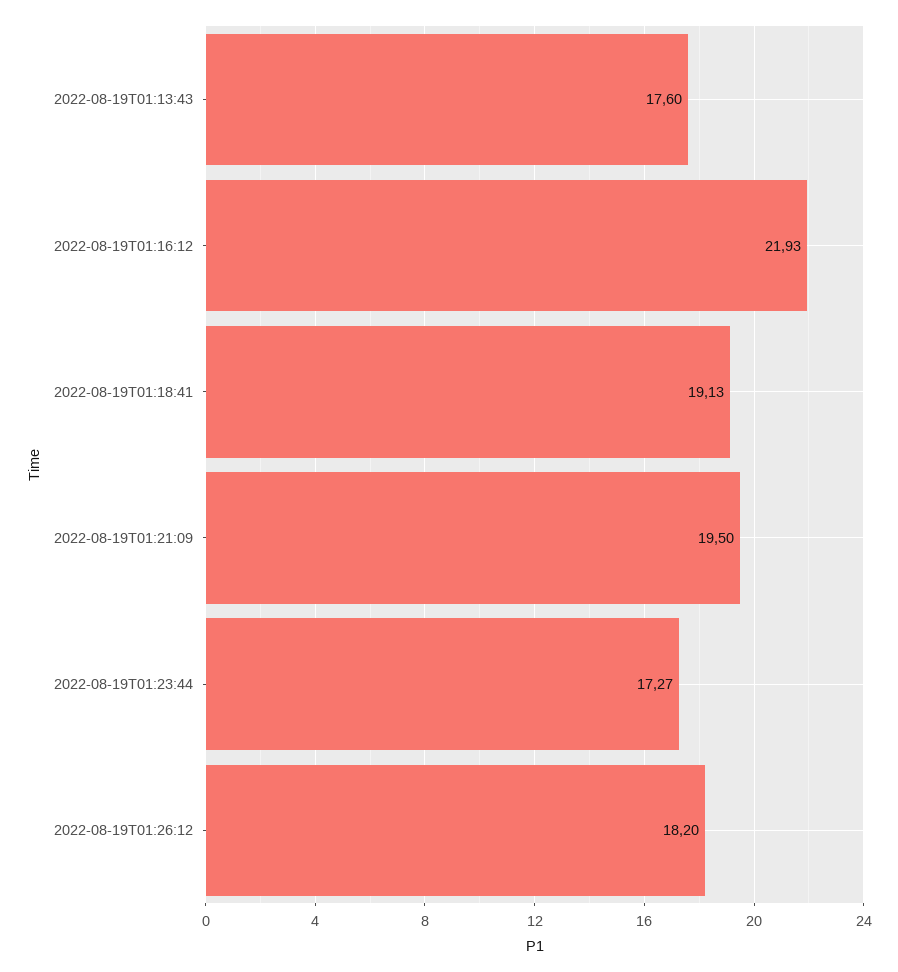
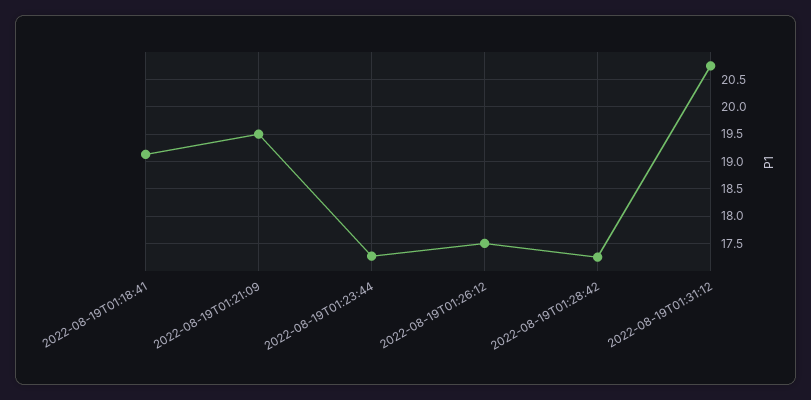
2022-08-19T01:13:43: 17.6 -> none
2022-08-19T01:16:12: 21.93 -> none
2022-08-19T01:26:12: 18.2 -> 17.5
2022-08-19T01:28:42: none -> 17.25
2022-08-19T01:31:12: none -> 20.75

